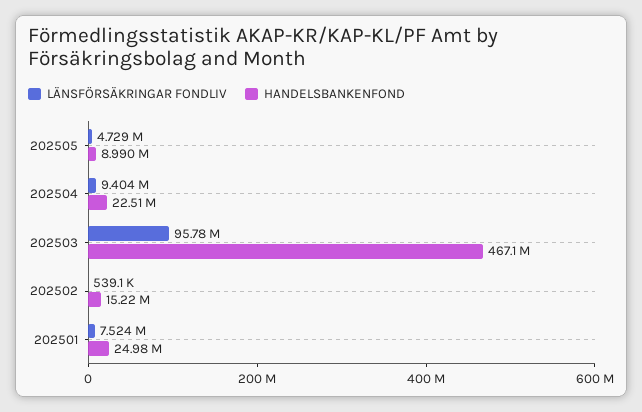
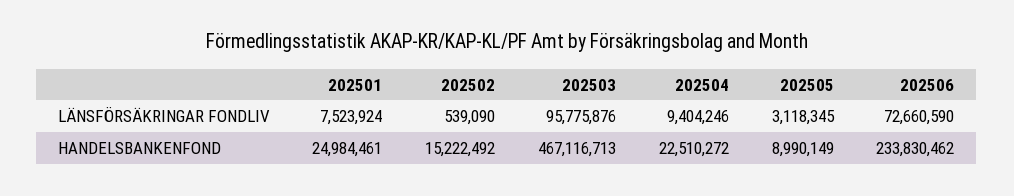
LÄNSFÖRSÄKRINGAR FONDLIV, 202505: 4729000 -> 3118345
LÄNSFÖRSÄKRINGAR FONDLIV, 202506: none -> 72660590
HANDELSBANKENFOND, 202506: none -> 233830462

